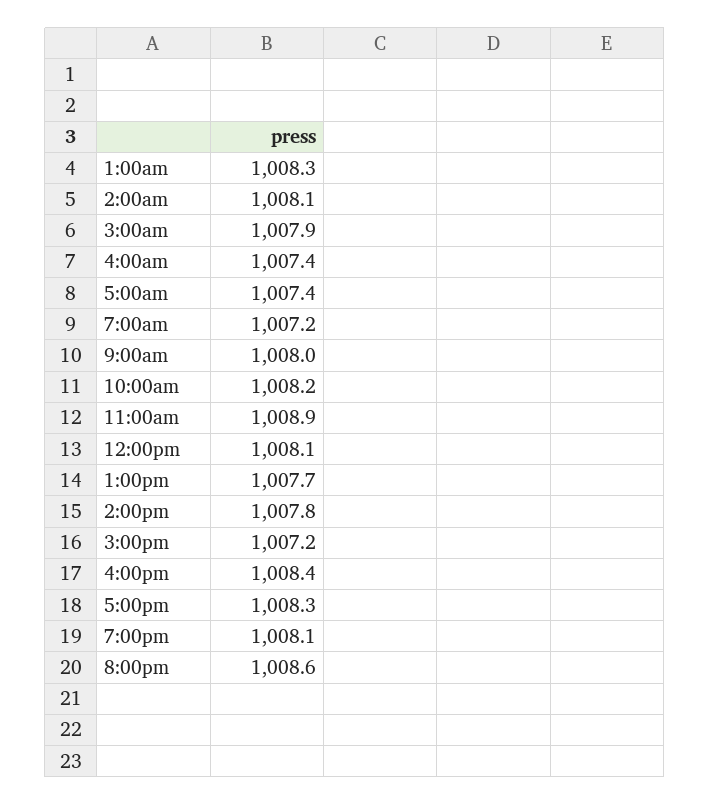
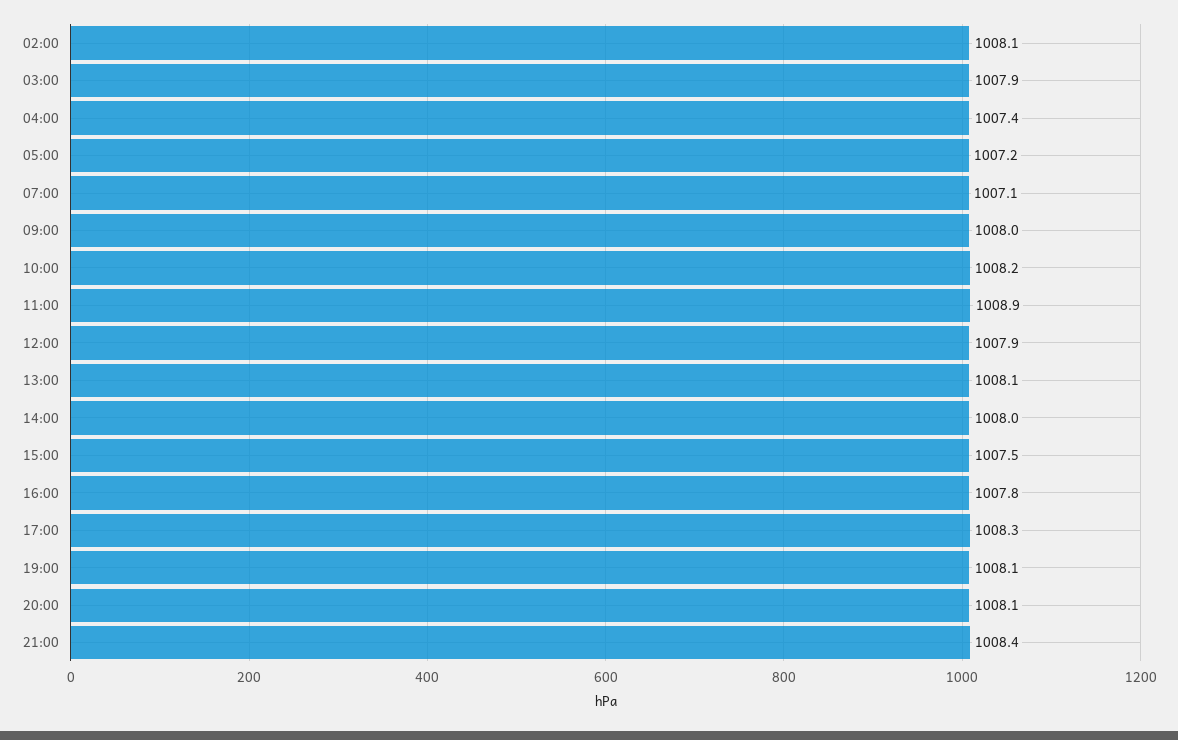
1:00am: 1008.3 -> none
5:00am: 1007.4 -> 1007.2
7:00am: 1007.2 -> 1007.1
12:00pm: 1008.1 -> 1007.9
1:00pm: 1007.7 -> 1008.1
2:00pm: 1007.8 -> 1008
3:00pm: 1007.2 -> 1007.5
4:00pm: 1008.4 -> 1007.8
8:00pm: 1008.6 -> 1008.1
21:00: none -> 1008.4

